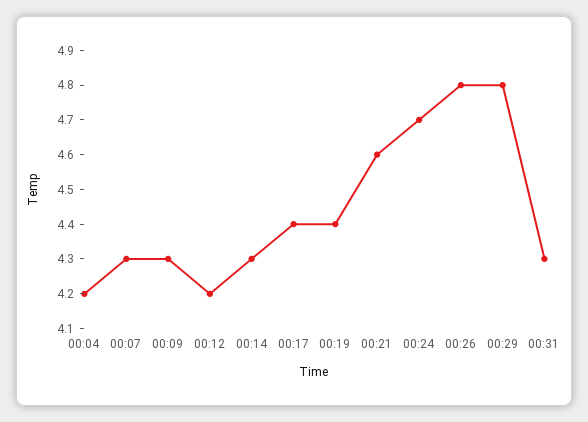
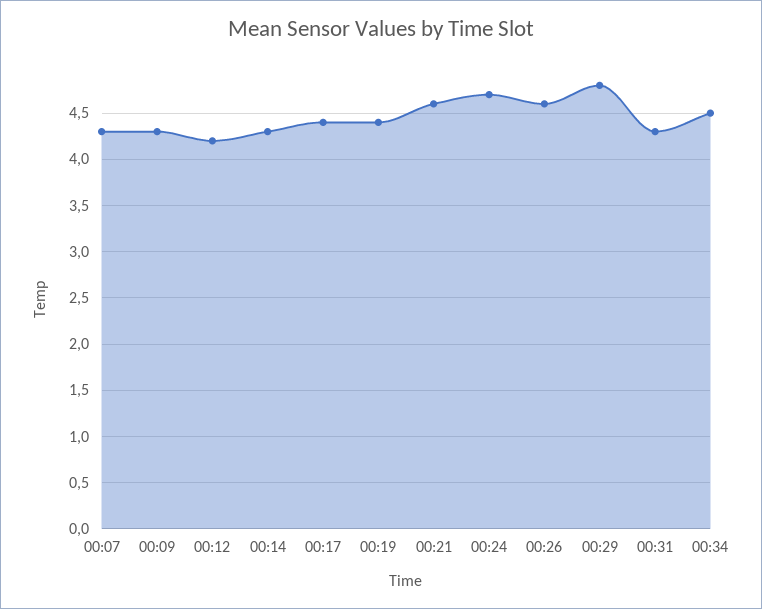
00:04: 4.2 -> none
00:26: 4.8 -> 4.6
00:34: none -> 4.5

